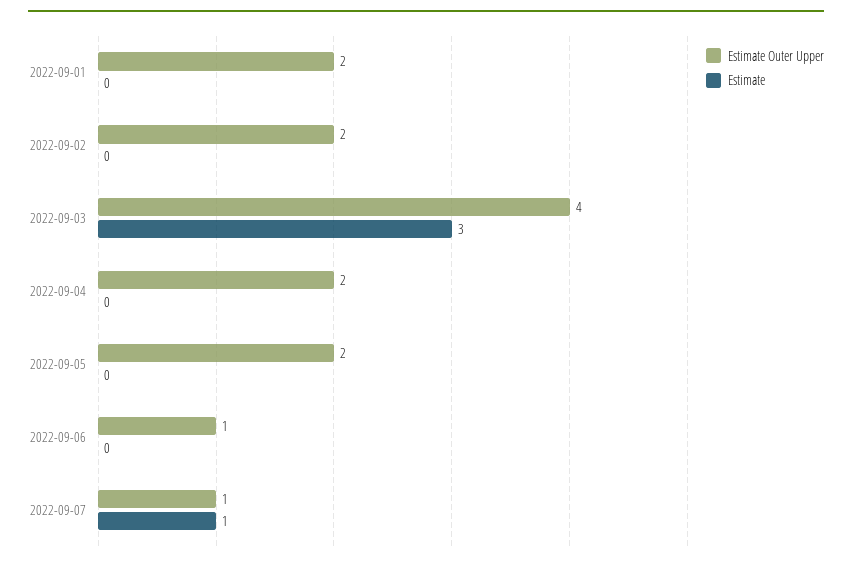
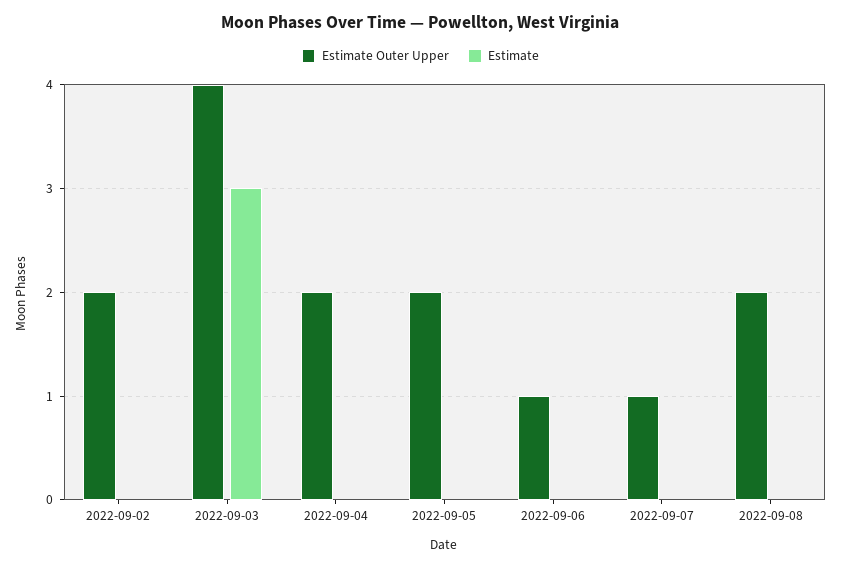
Estimate Outer Upper, 2022-09-01: 2 -> none
Estimate, 2022-09-01: 0 -> none
Estimate, 2022-09-07: 1 -> 0
Estimate Outer Upper, 2022-09-08: none -> 2
Estimate, 2022-09-08: none -> 0

